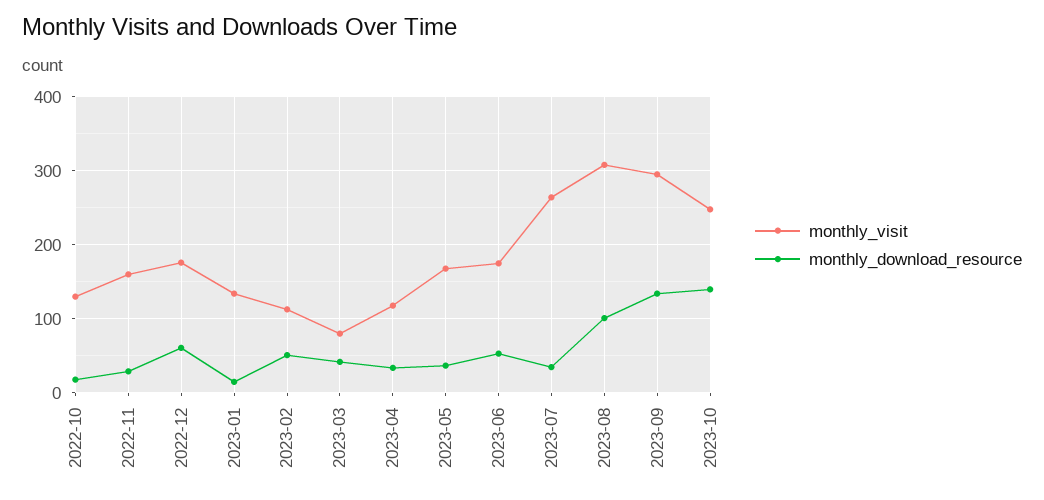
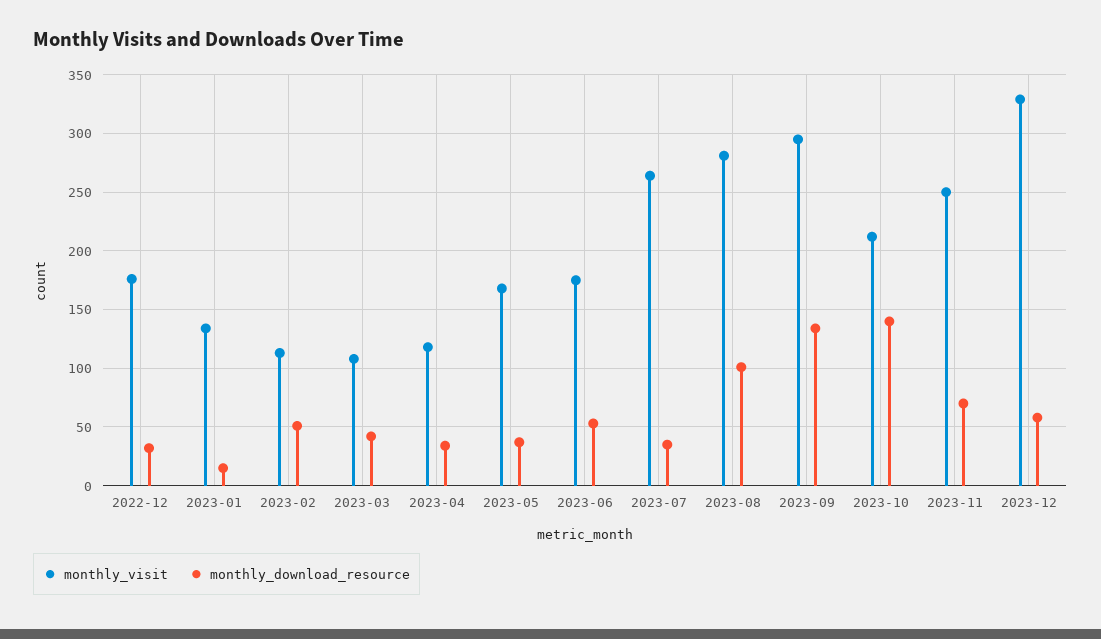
monthly_visit, 2022-10: 130 -> none
monthly_download_resource, 2022-10: 20 -> none
monthly_visit, 2022-11: 160 -> none
monthly_download_resource, 2022-11: 30 -> none
monthly_download_resource, 2022-12: 60 -> 30
monthly_visit, 2023-03: 80 -> 110
monthly_visit, 2023-08: 310 -> 280
monthly_visit, 2023-10: 250 -> 210
monthly_visit, 2023-11: none -> 250
monthly_download_resource, 2023-11: none -> 70
monthly_visit, 2023-12: none -> 330
monthly_download_resource, 2023-12: none -> 60

